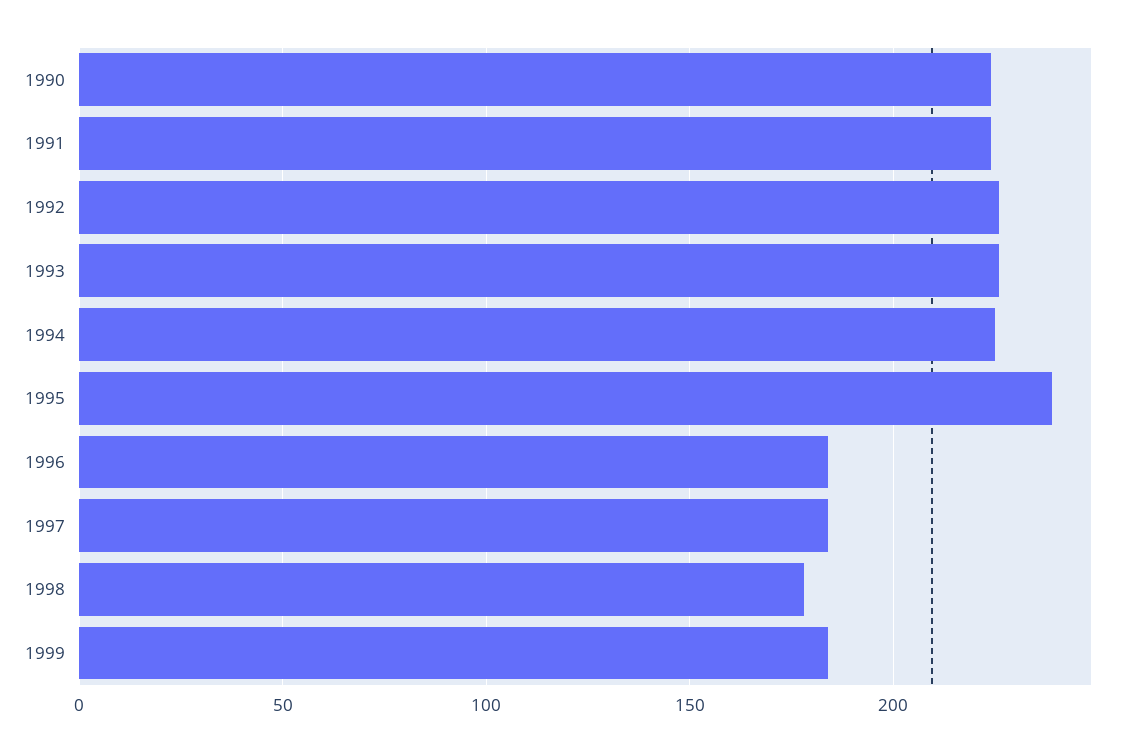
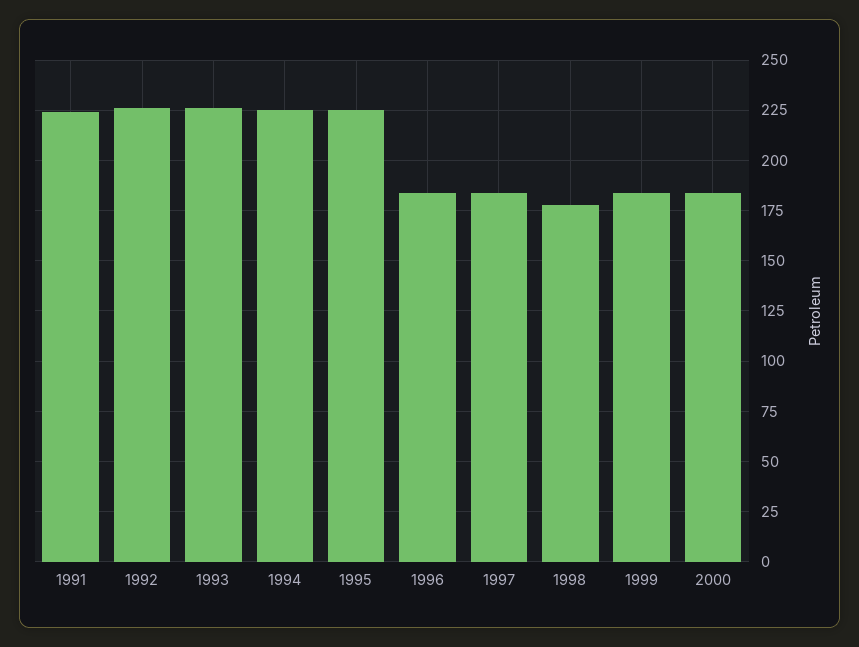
1990: 225 -> none
1995: 240 -> 225
2000: none -> 185

